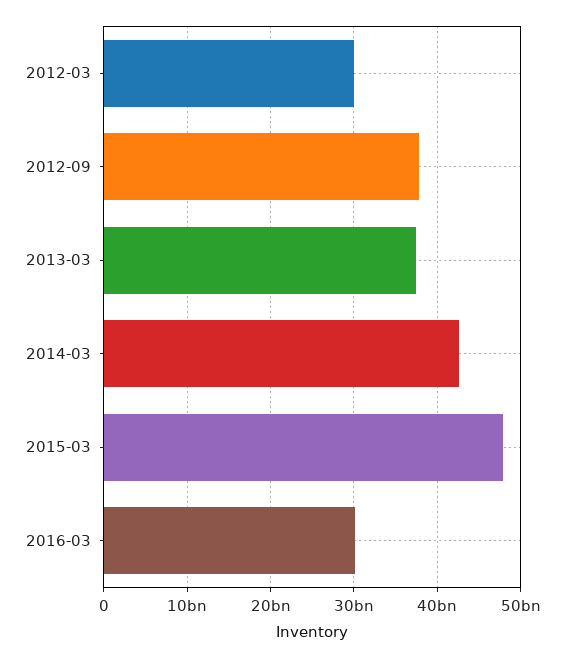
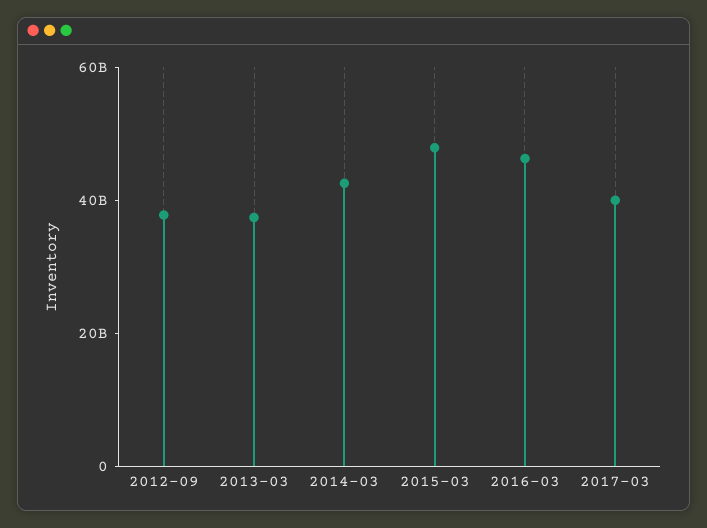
2012-03: 30000000000 -> none
2016-03: 30000000000 -> 45000000000
2017-03: none -> 40000000000

